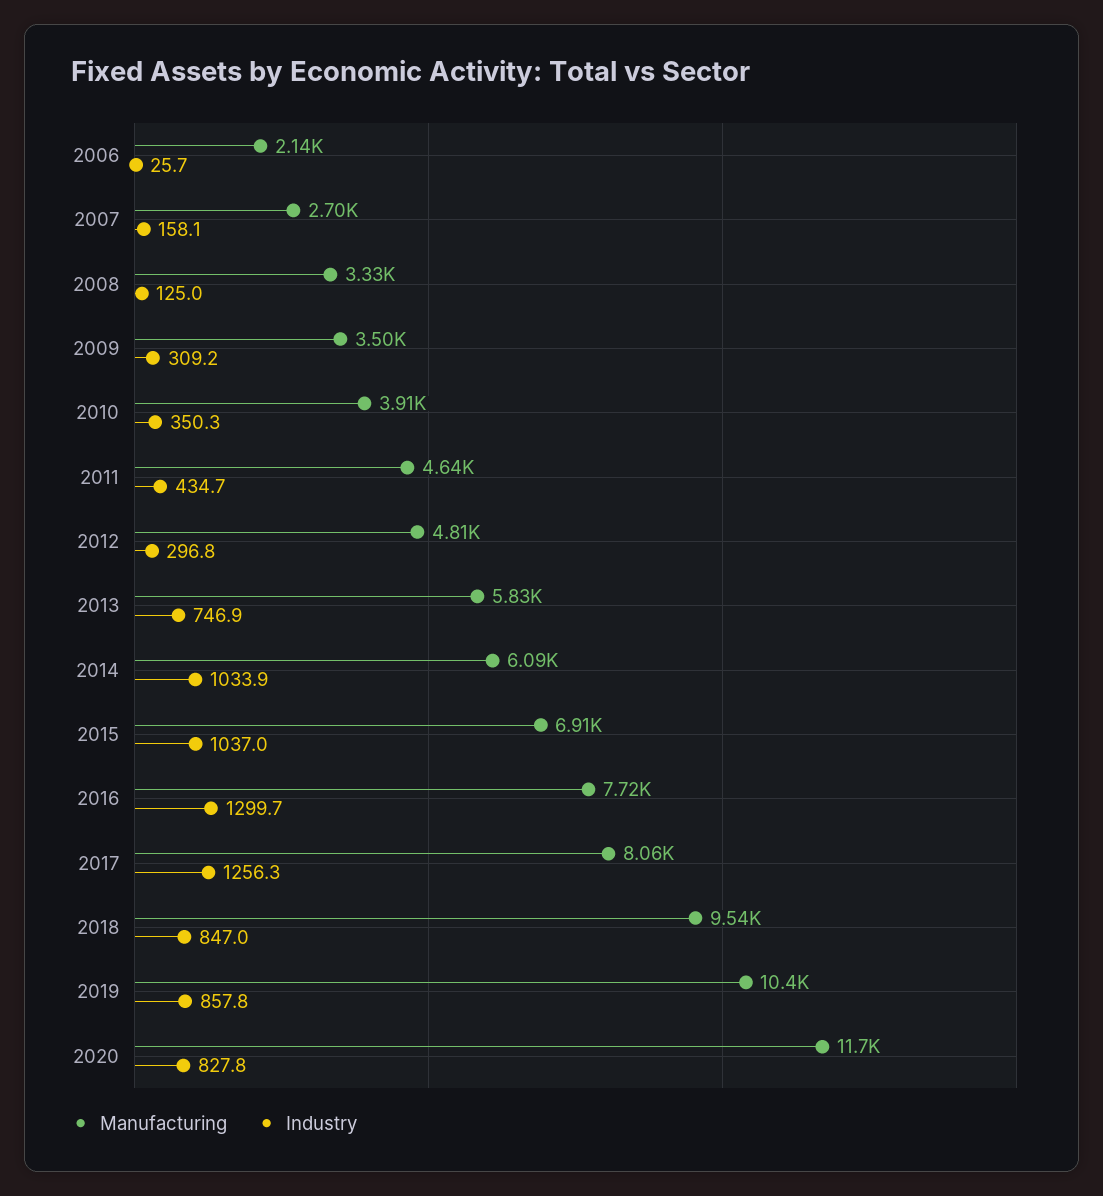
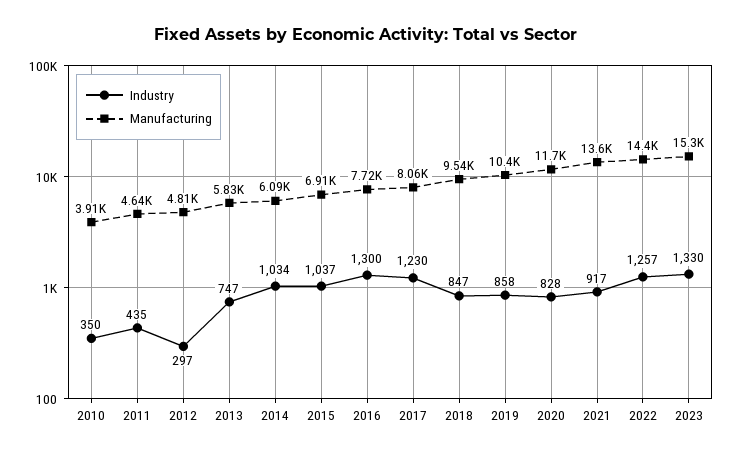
Manufacturing, 2006: 2140 -> none
Industry, 2006: 25.7 -> none
Manufacturing, 2007: 2700 -> none
Industry, 2007: 158.1 -> none
Manufacturing, 2008: 3330 -> none
Industry, 2008: 125 -> none
Manufacturing, 2009: 3500 -> none
Industry, 2009: 309.2 -> none
Industry, 2017: 1256.3 -> 1230
Industry, 2021: none -> 917
Manufacturing, 2021: none -> 13600
Industry, 2022: none -> 1257
Manufacturing, 2022: none -> 14400
Industry, 2023: none -> 1330
Manufacturing, 2023: none -> 15300

